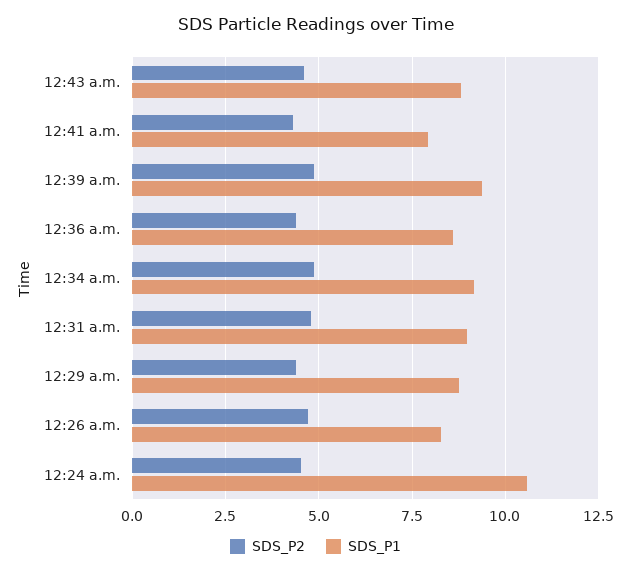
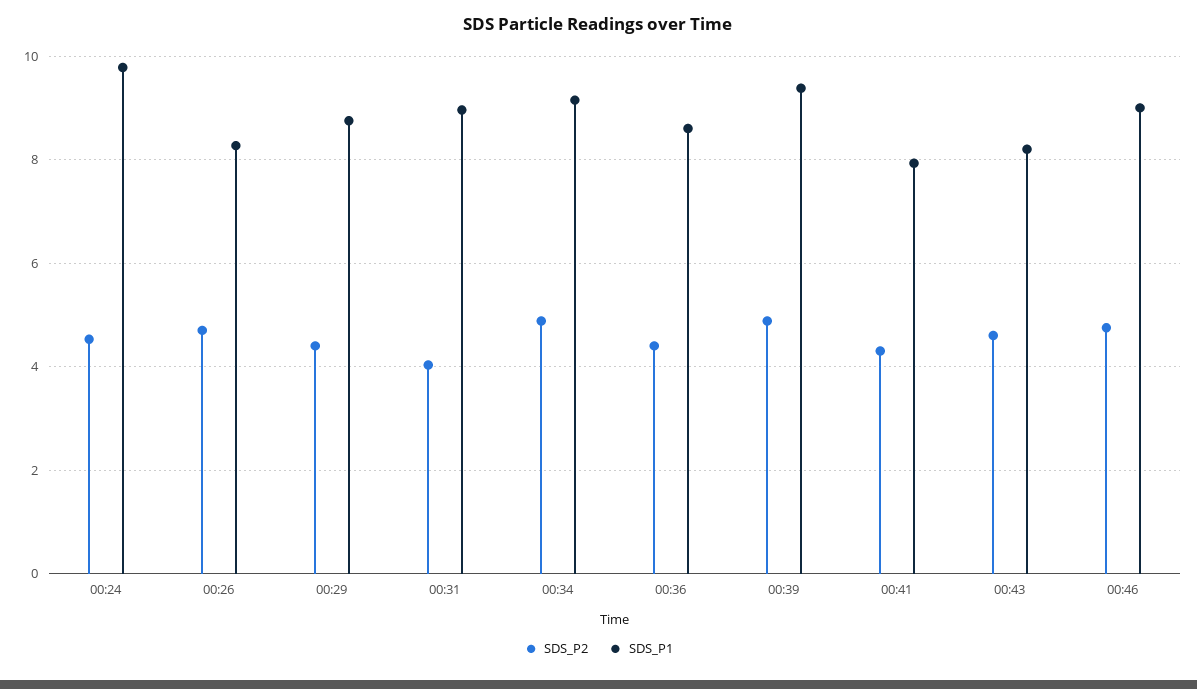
SDS_P1, 12:43 a.m.: 8.75 -> 8.2
SDS_P2, 12:31 a.m.: 4.75 -> 4
SDS_P1, 12:24 a.m.: 10.5 -> 9.8
SDS_P2, 00:46: none -> 4.8
SDS_P1, 00:46: none -> 9

